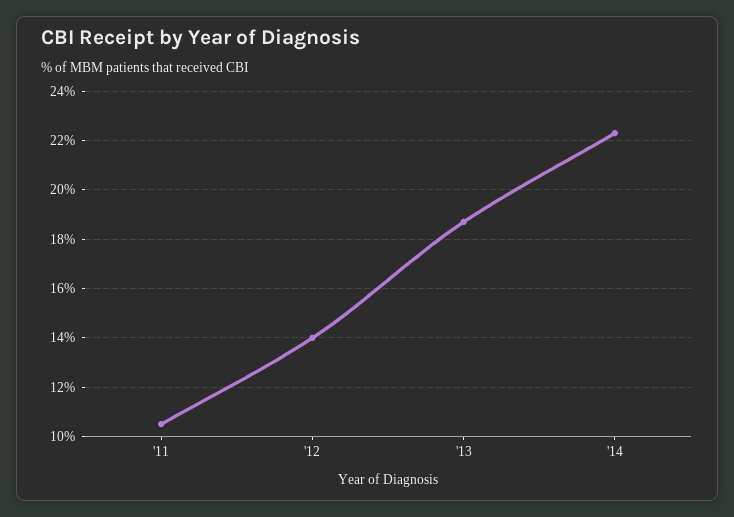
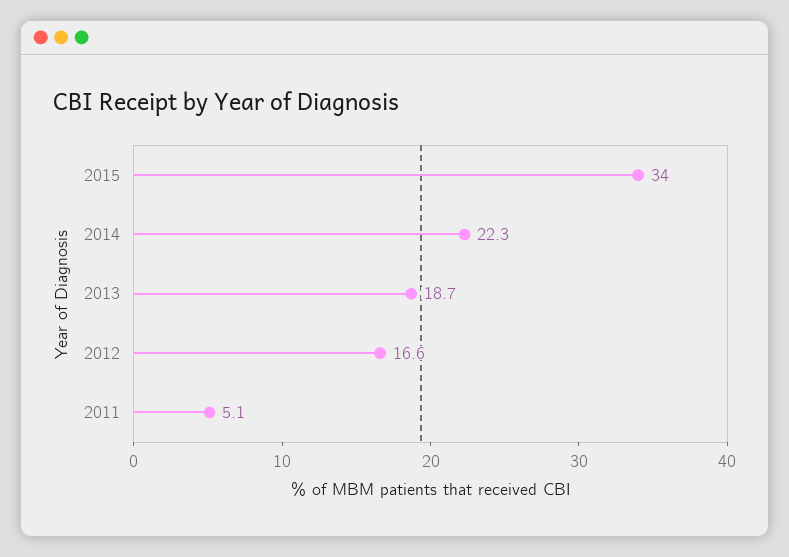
'11: 10.5 -> 5.1
'12: 14 -> 16.6
2015: none -> 34

